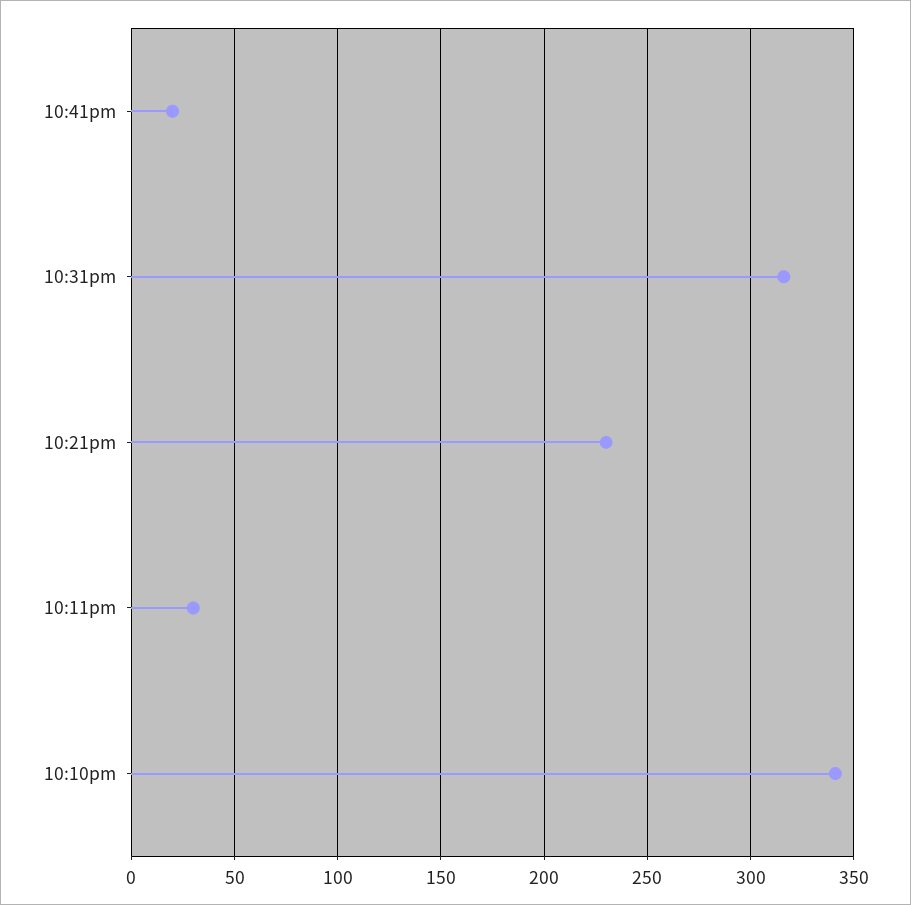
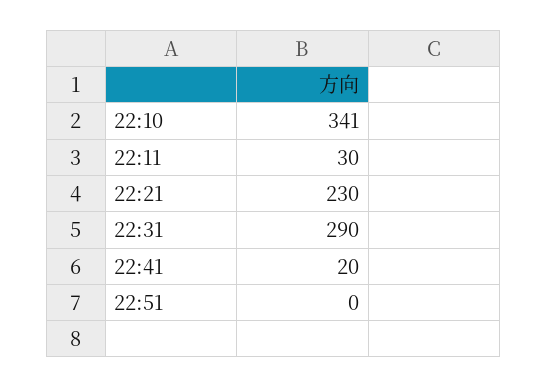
10:31pm: 315 -> 290
22:51: none -> 0

